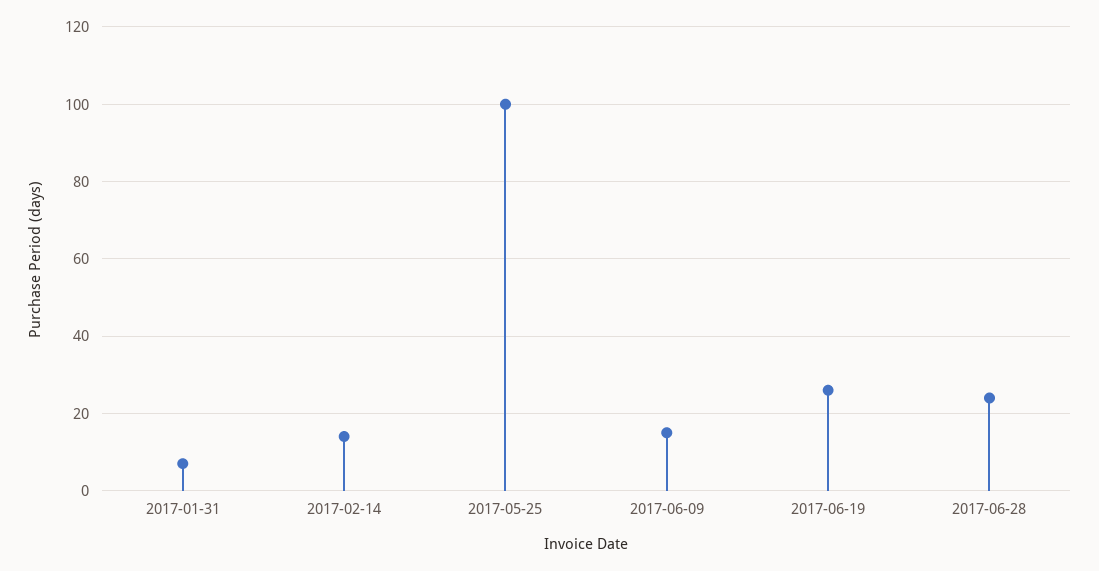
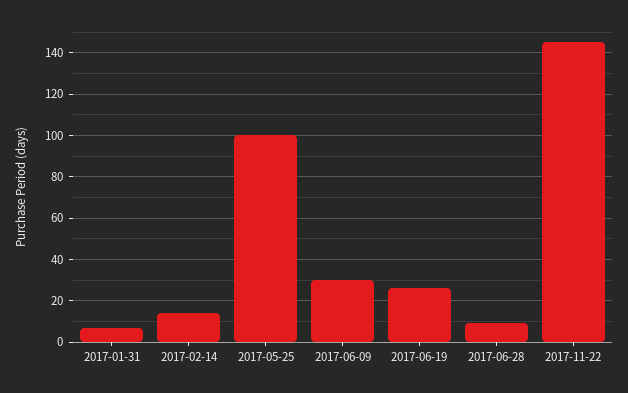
2017-06-09: 15 -> 30
2017-06-28: 25 -> 10
2017-11-22: none -> 145

